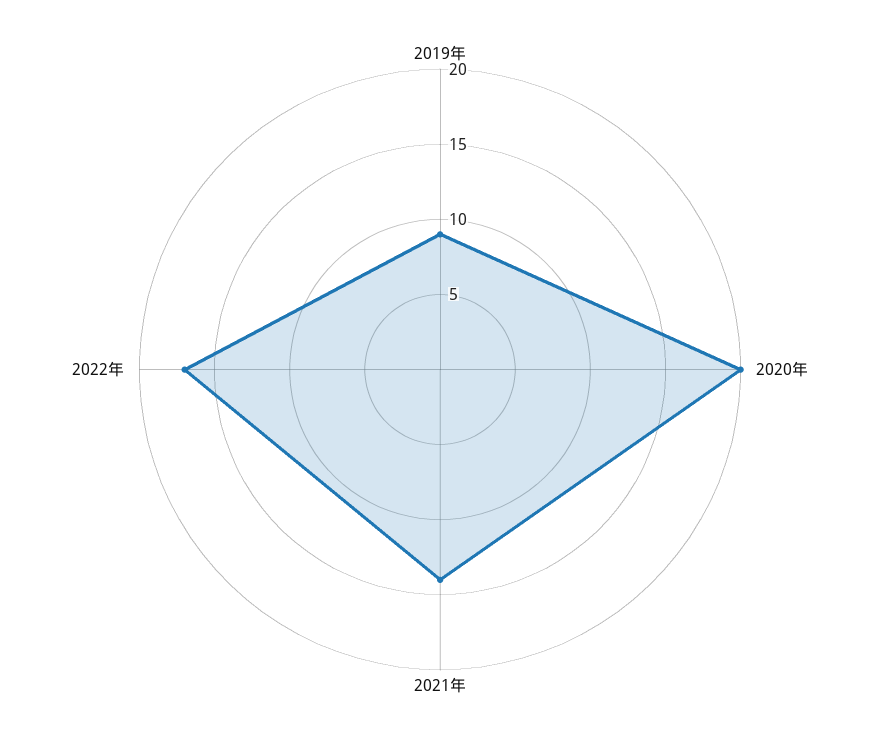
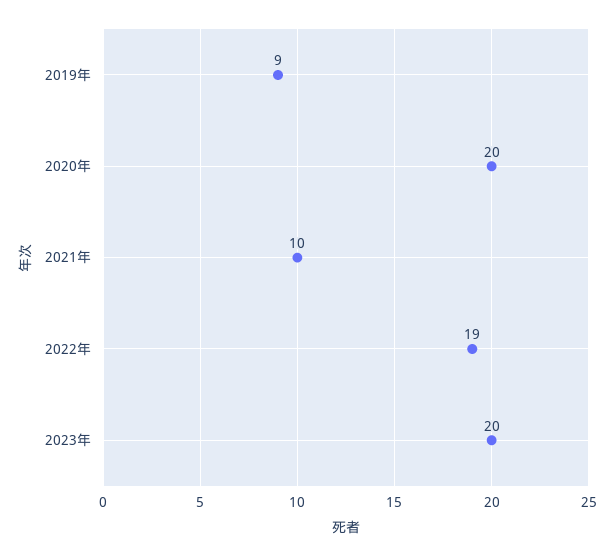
2021年: 14 -> 10
2022年: 17 -> 19
2023年: none -> 20

